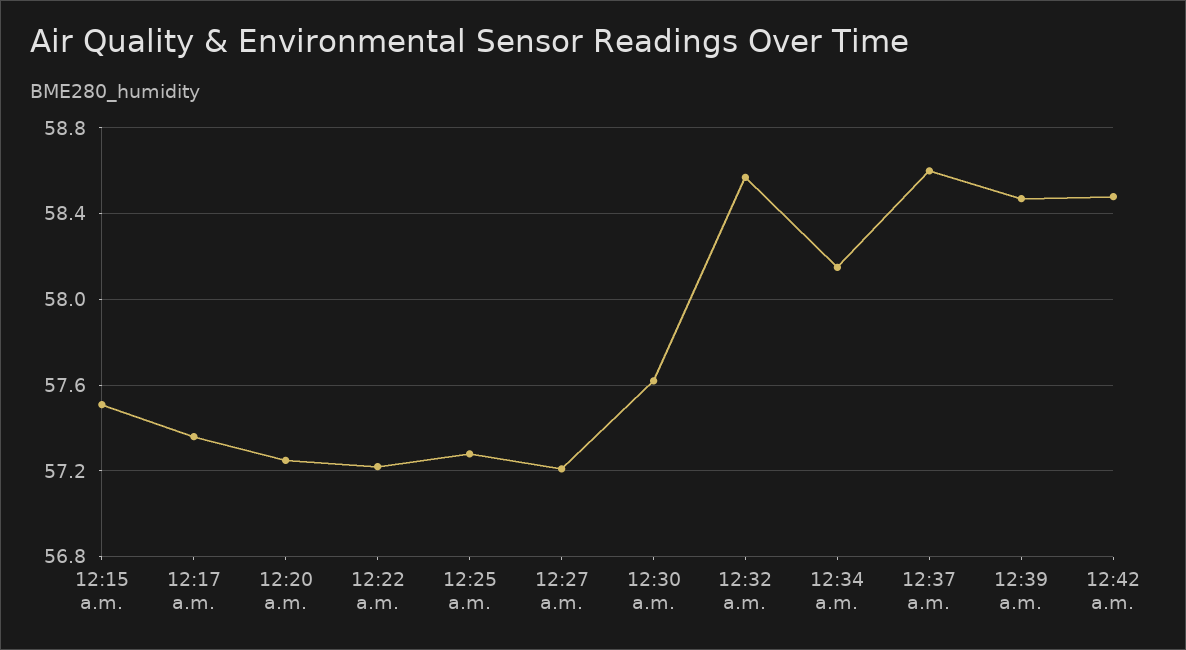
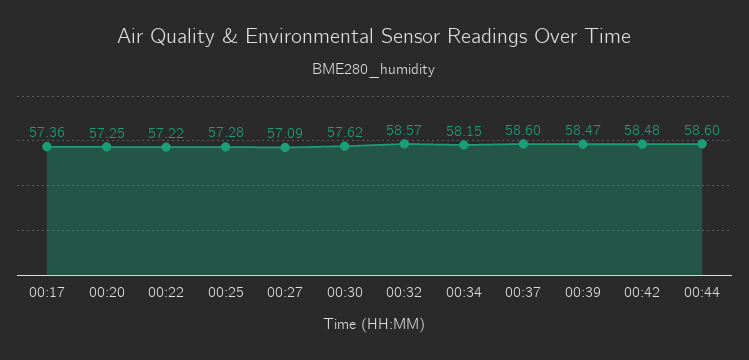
12:15 a.m.: 57.5 -> none
12:27 a.m.: 57.2 -> 57.09
00:44: none -> 58.6

